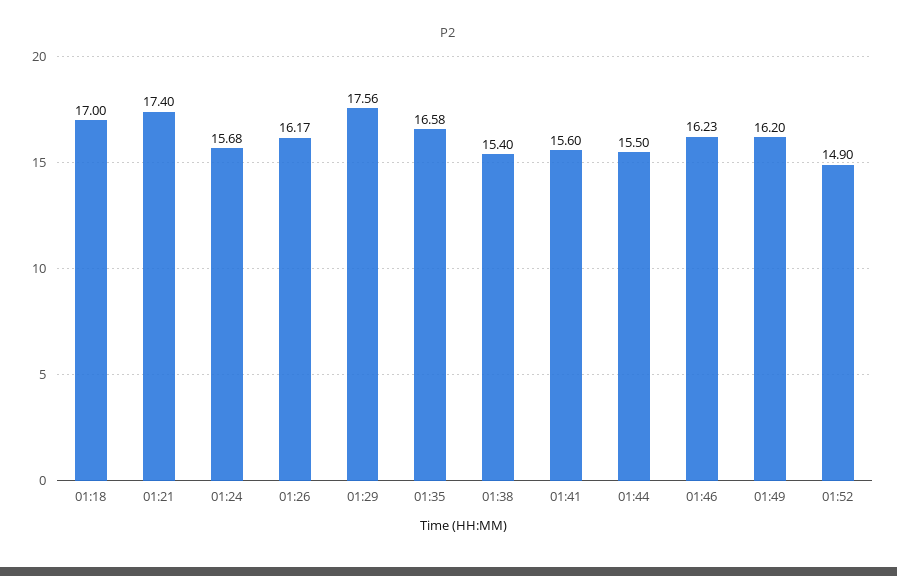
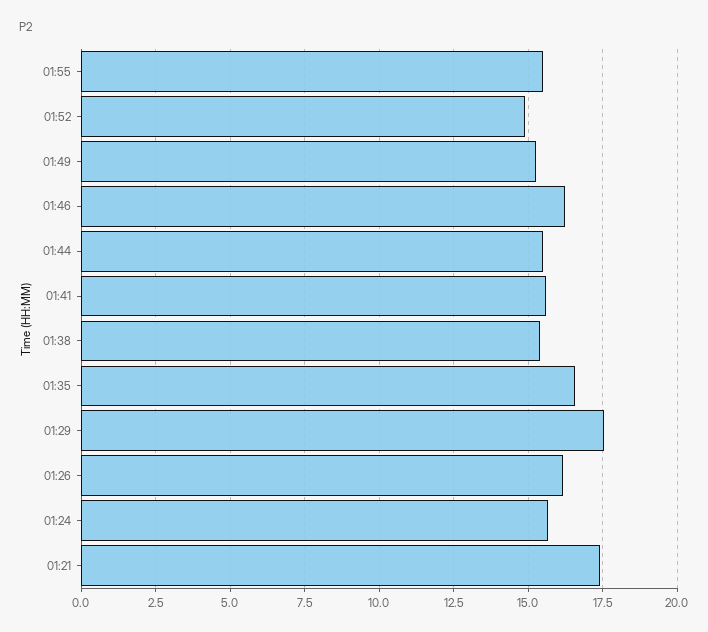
01:18: 17 -> none
01:49: 16.2 -> 15.25
01:55: none -> 15.5

